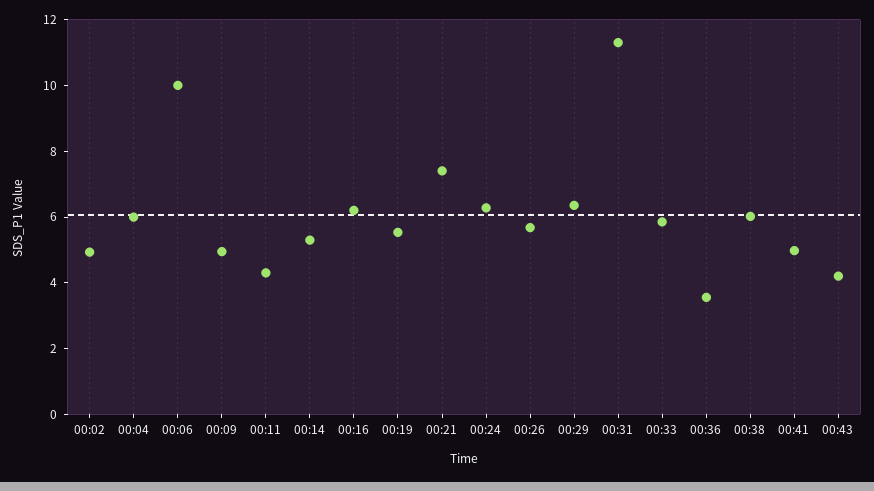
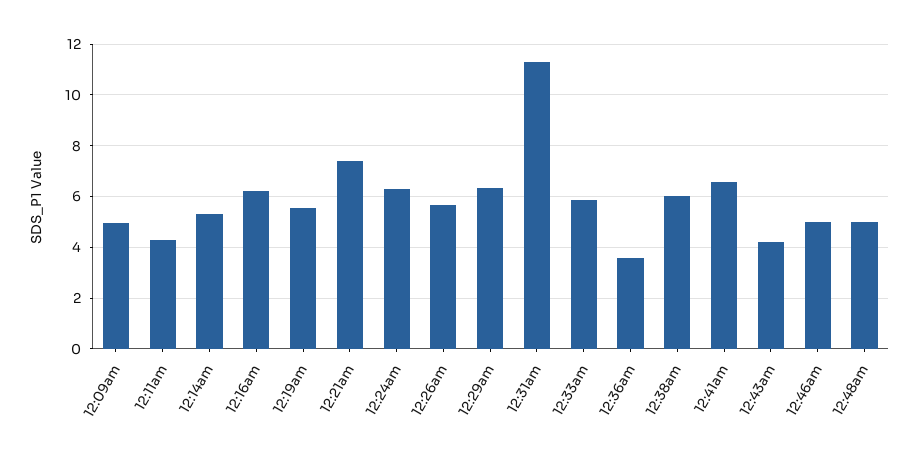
00:02: 5 -> none
00:04: 6 -> none
00:06: 10 -> none
00:41: 5 -> 6.5
12:46am: none -> 5
12:48am: none -> 5

